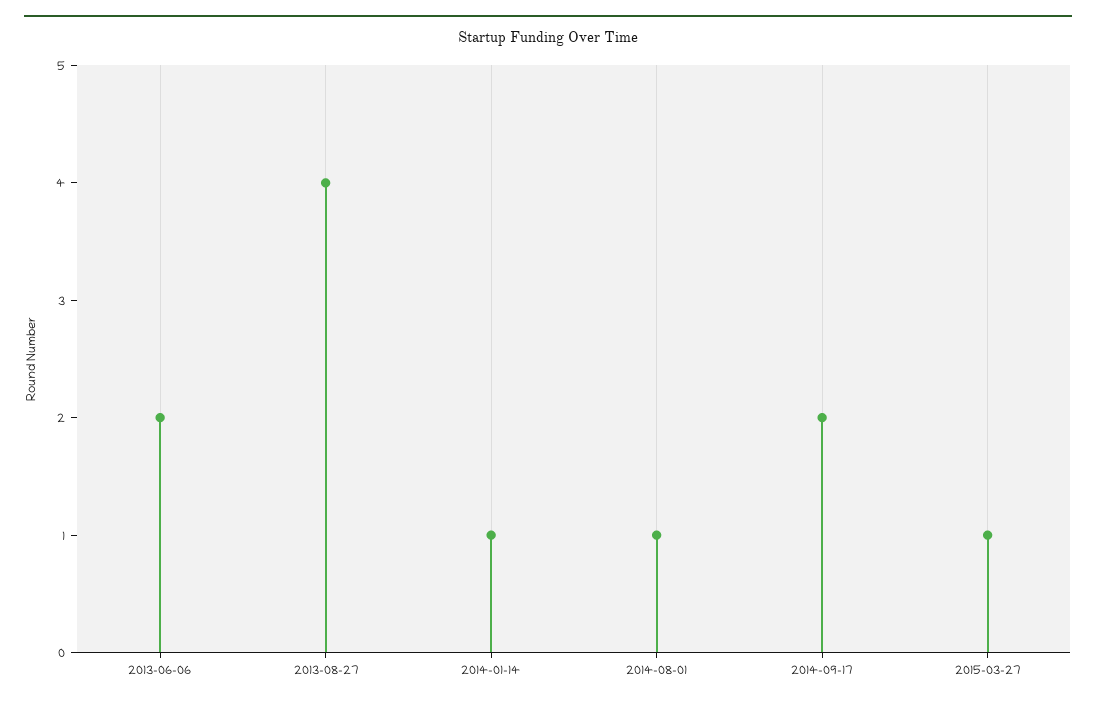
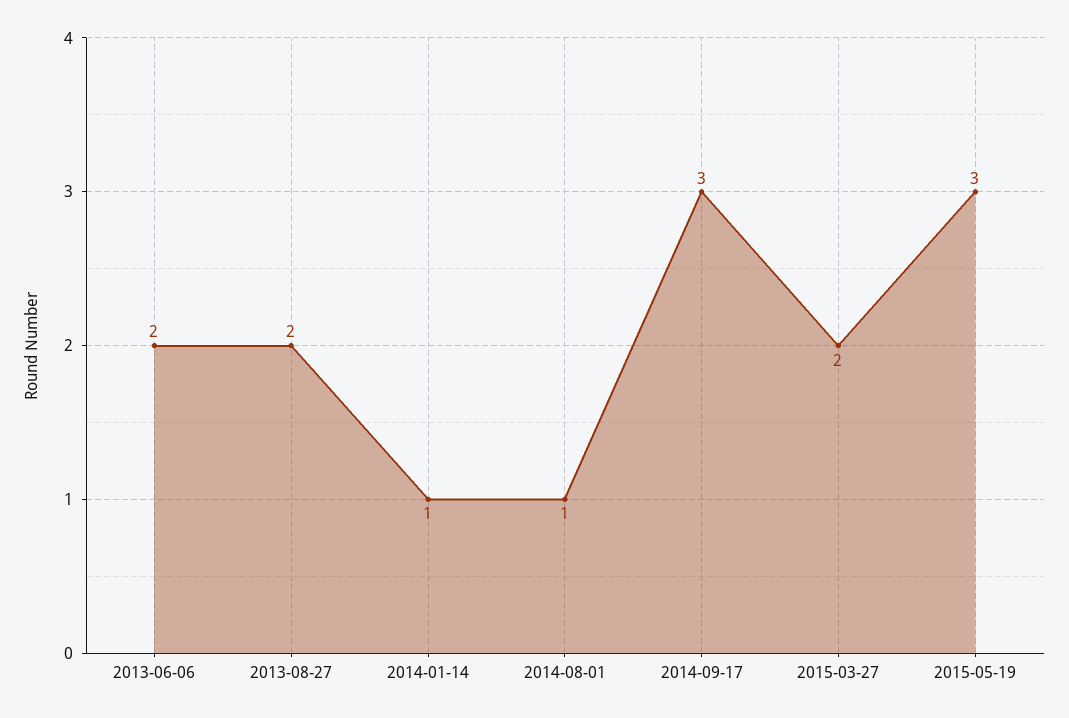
2013-08-27: 4 -> 2
2014-09-17: 2 -> 3
2015-03-27: 1 -> 2
2015-05-19: none -> 3

